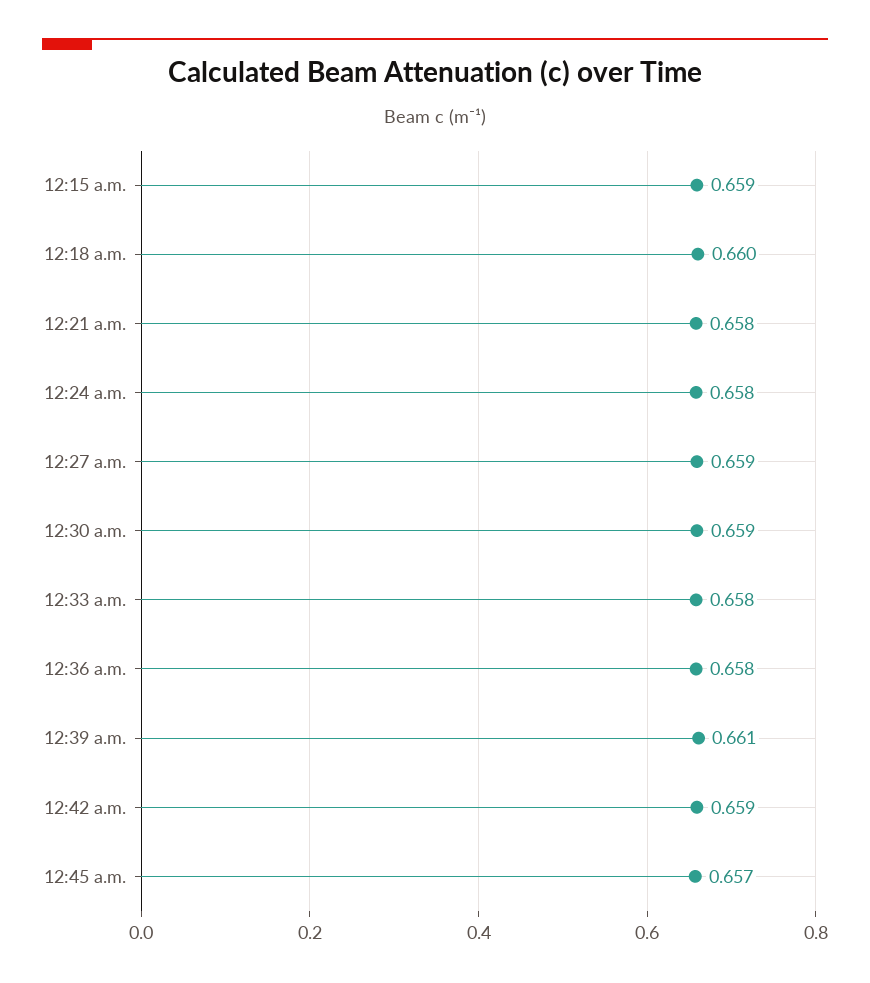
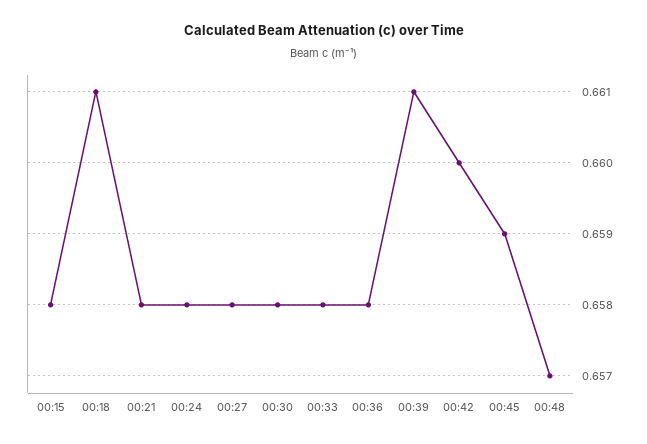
12:15 a.m.: 0.659 -> 0.658
12:18 a.m.: 0.66 -> 0.661
12:27 a.m.: 0.659 -> 0.658
12:30 a.m.: 0.659 -> 0.658
12:42 a.m.: 0.659 -> 0.66
12:45 a.m.: 0.657 -> 0.659
00:48: none -> 0.657

